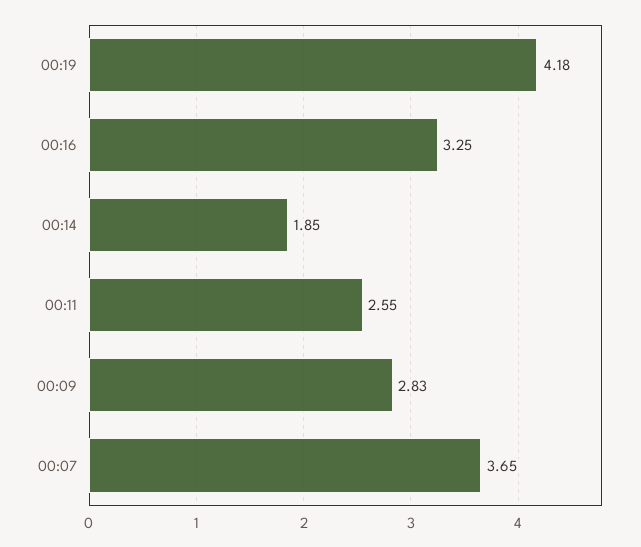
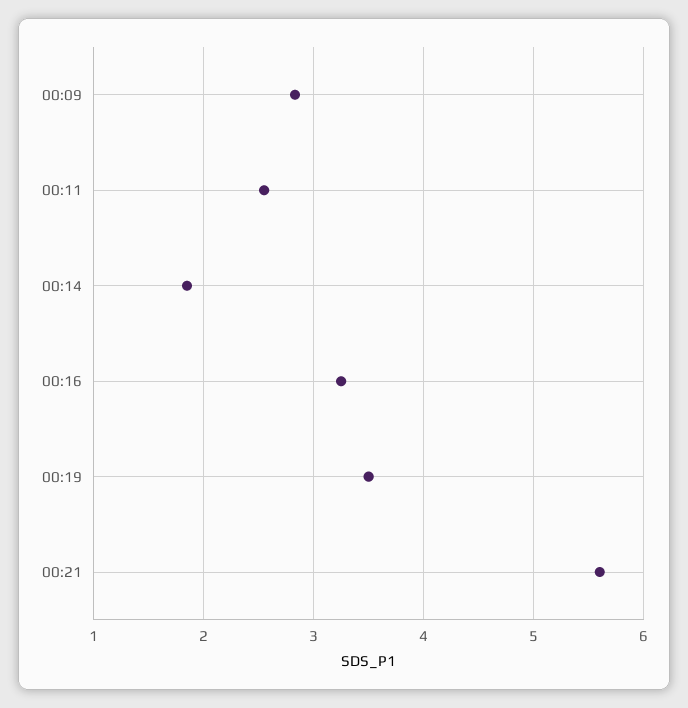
00:19: 4.18 -> 3.5
00:07: 3.65 -> none
00:21: none -> 5.6

